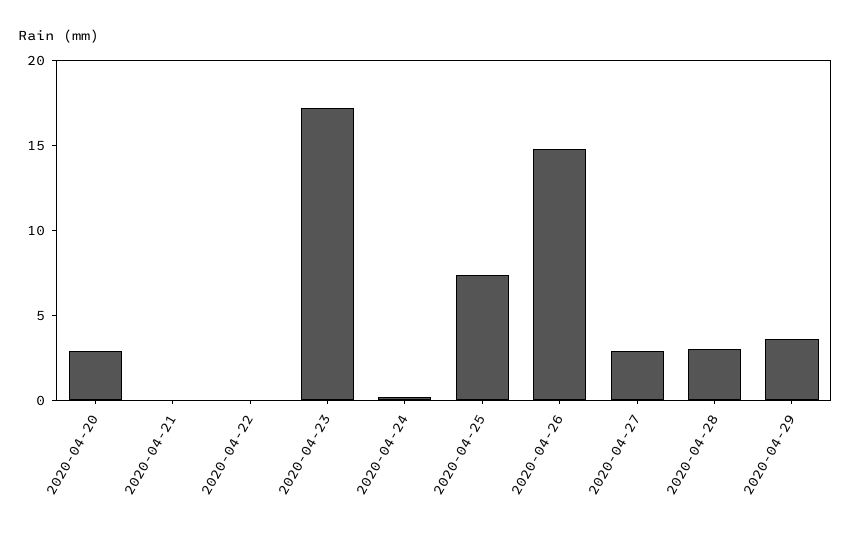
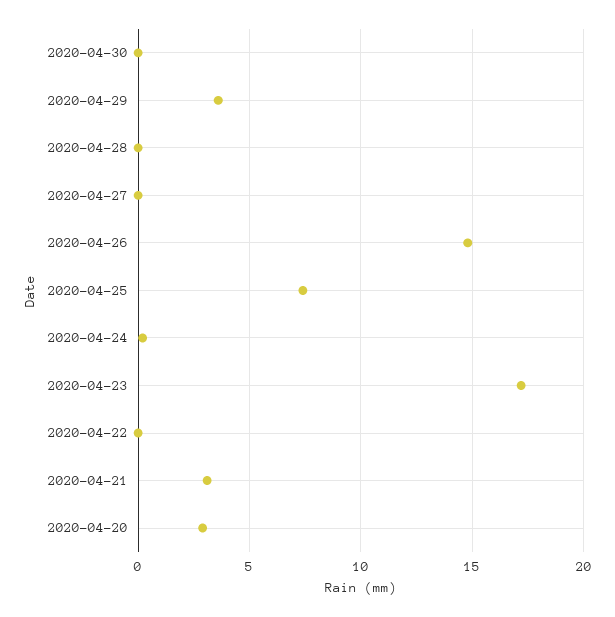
2020-04-21: 0 -> 3
2020-04-27: 3 -> 0
2020-04-28: 3 -> 0
2020-04-30: none -> 0

